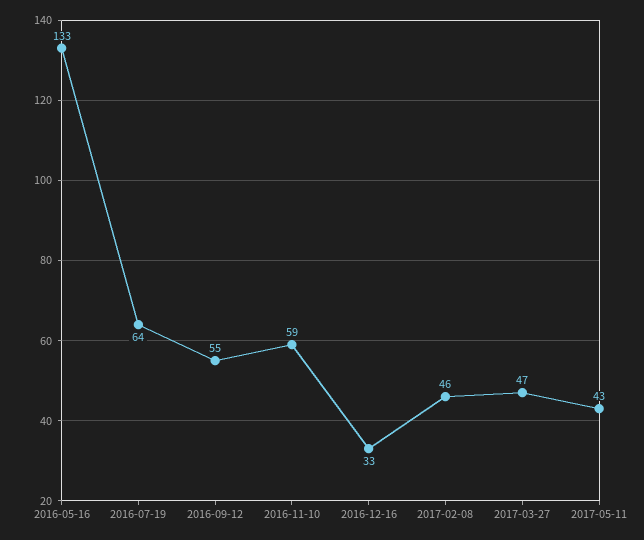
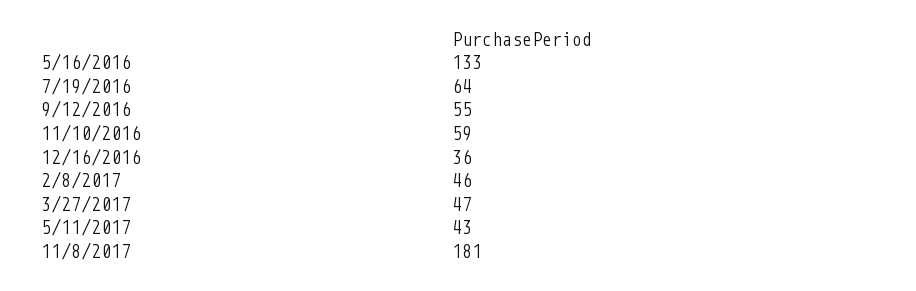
2016-12-16: 33 -> 36
11/8/2017: none -> 181

